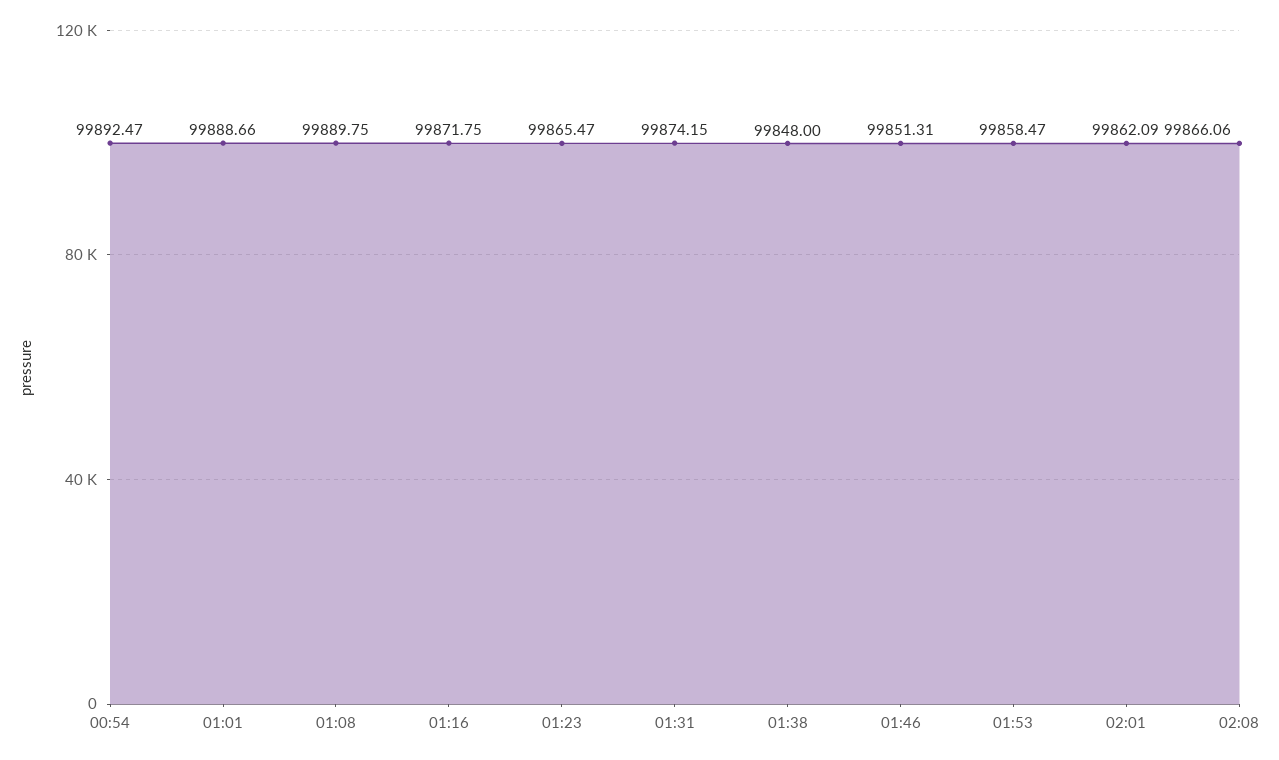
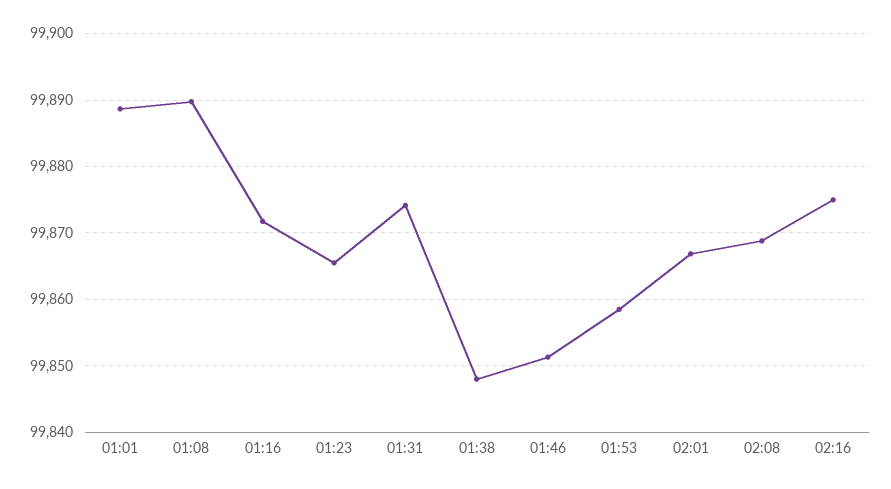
00:54: 99892.47 -> none
02:01: 99862.09 -> 99867
02:08: 99866.06 -> 99869
02:16: none -> 99875

